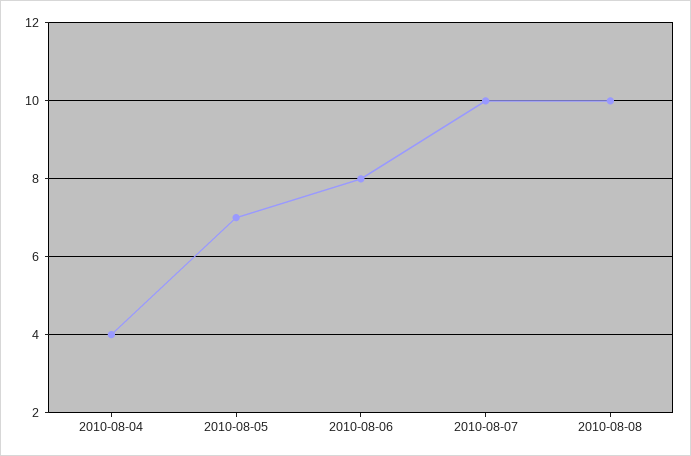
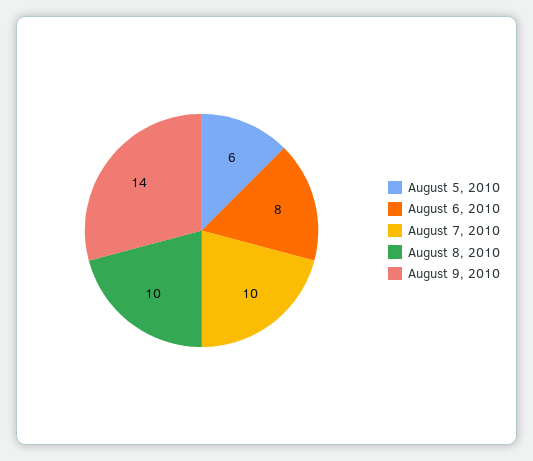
2010-08-04: 4 -> none
2010-08-05: 7 -> 6
August 9, 2010: none -> 14

